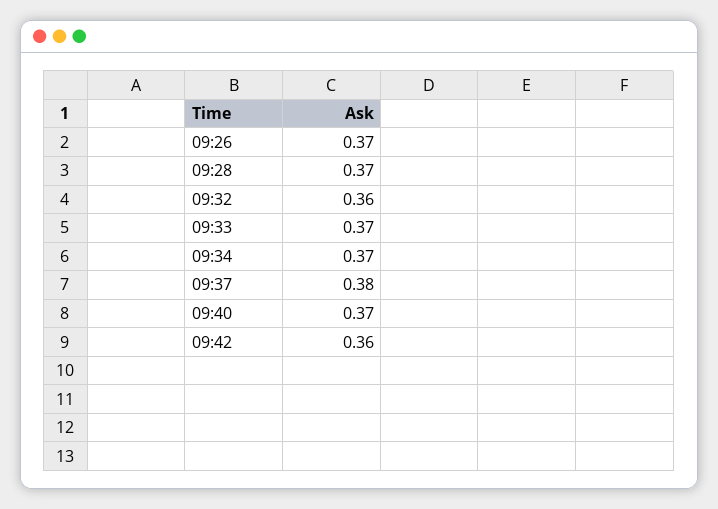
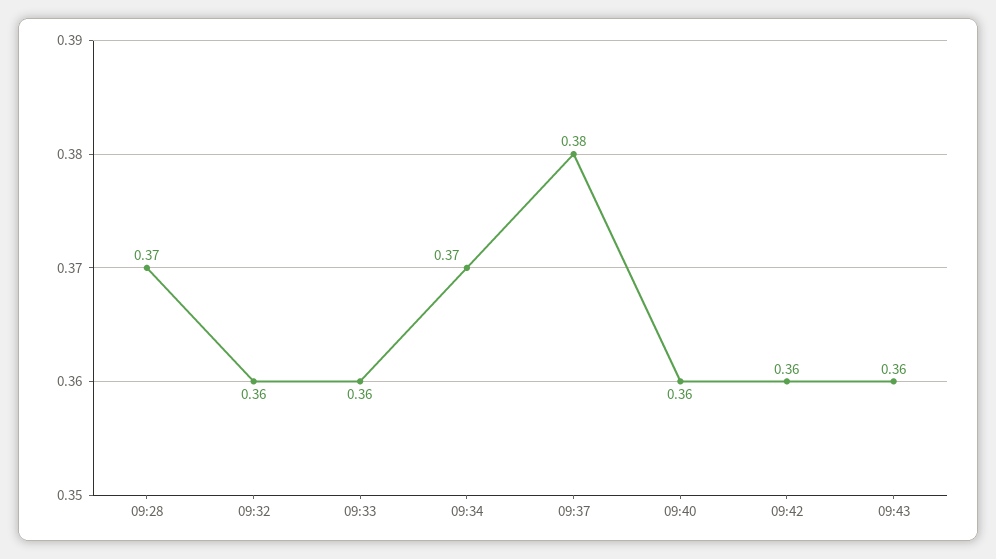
09:26: 0.37 -> none
09:33: 0.37 -> 0.36
09:40: 0.37 -> 0.36
09:43: none -> 0.36

